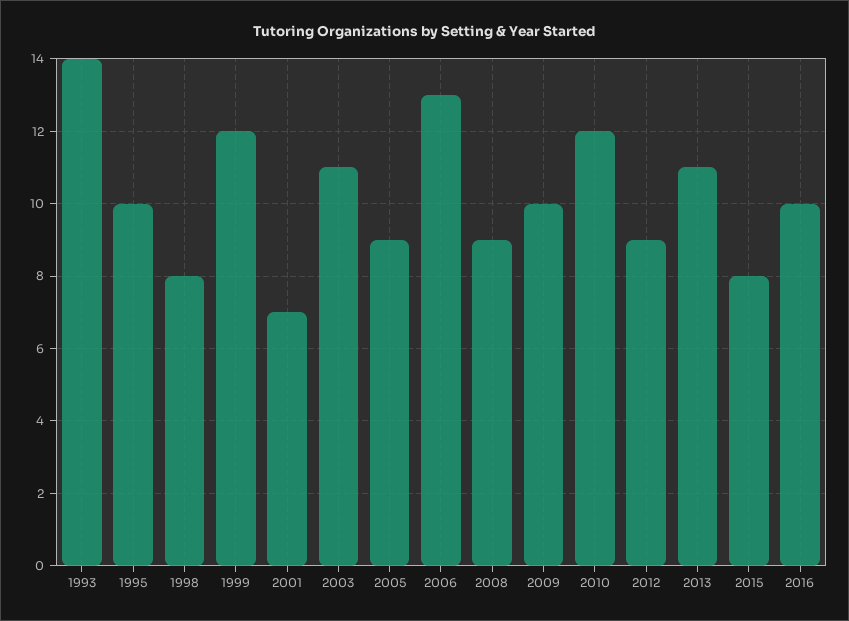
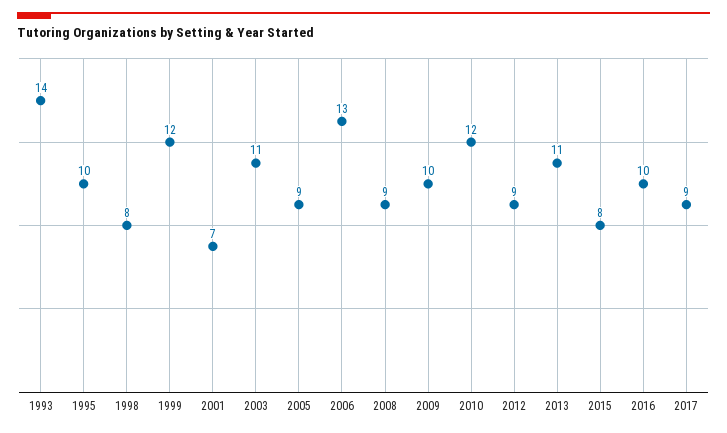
2017: none -> 9

